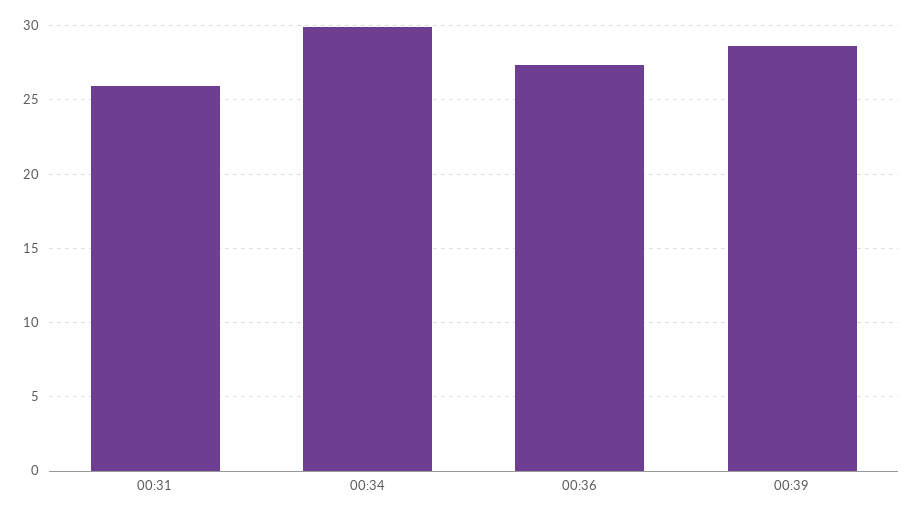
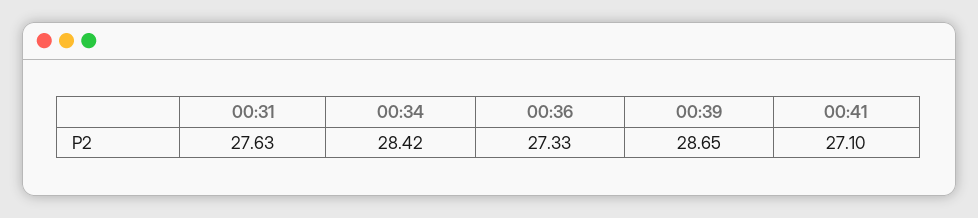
00:31: 26 -> 27.63
00:34: 30 -> 28.42
00:41: none -> 27.1

